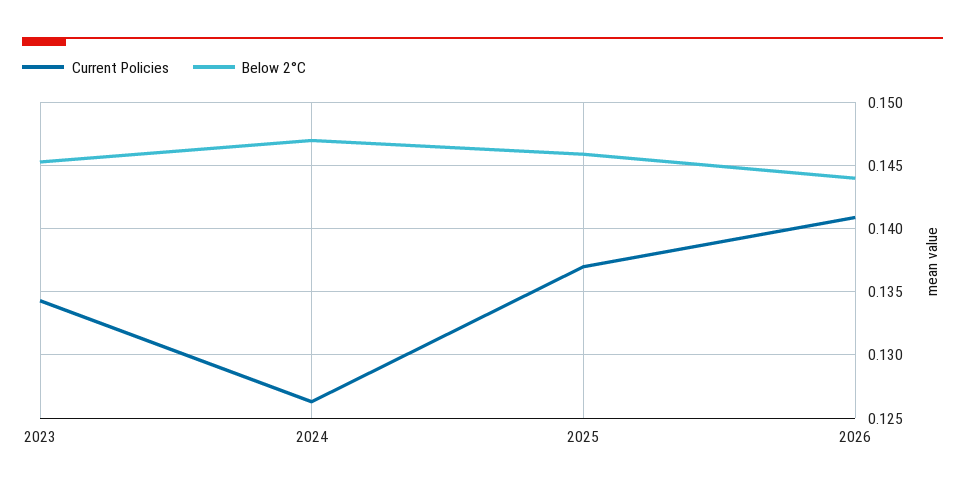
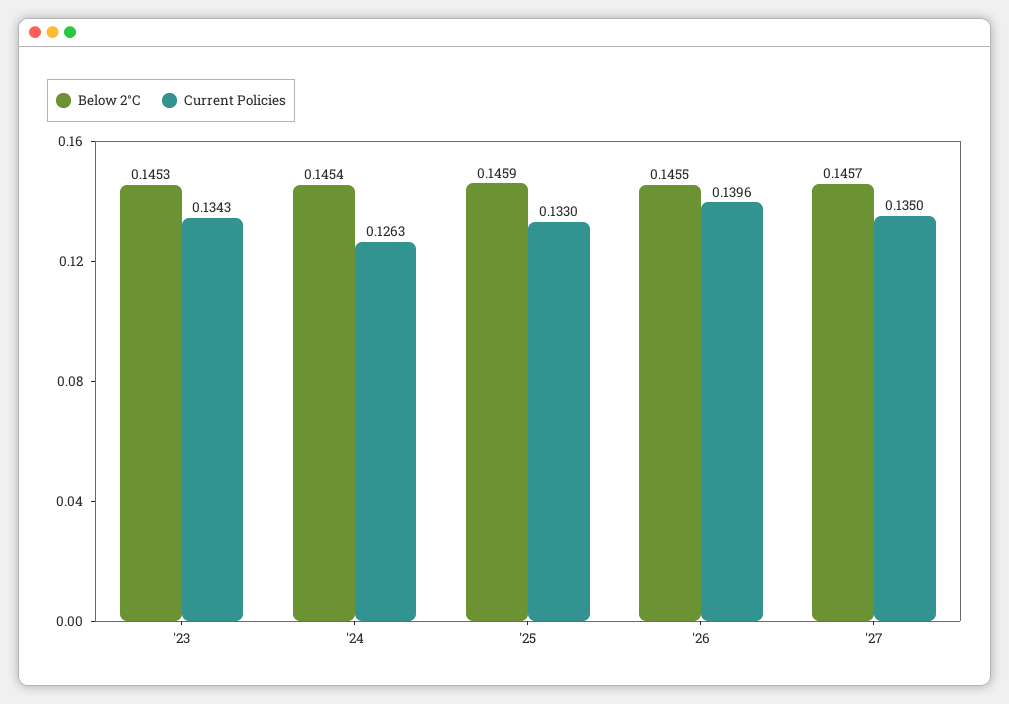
Below 2°C, 2024: 0.147 -> 0.1454
Current Policies, 2025: 0.137 -> 0.133
Current Policies, 2026: 0.141 -> 0.1396
Below 2°C, 2026: 0.144 -> 0.1455
Below 2°C, '27: none -> 0.1457
Current Policies, '27: none -> 0.135

